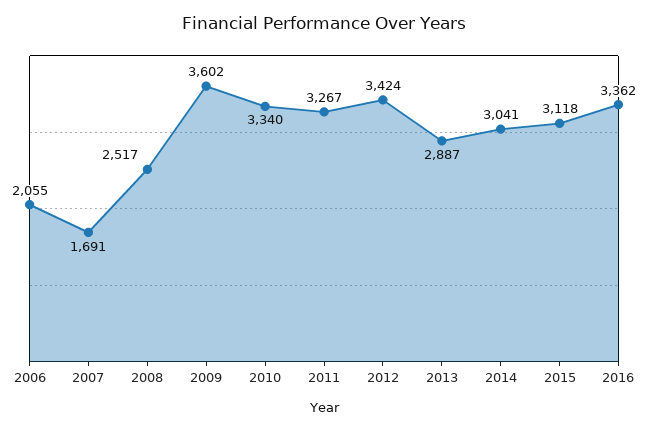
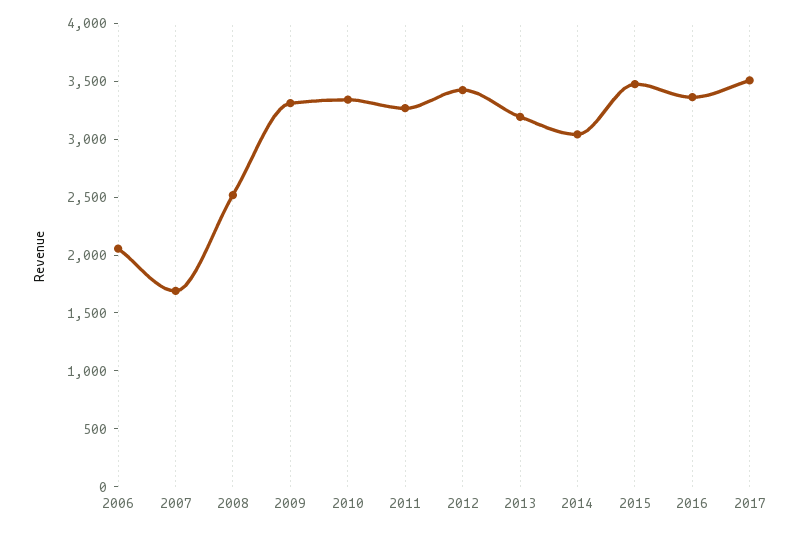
2009: 3602 -> 3300
2013: 2887 -> 3200
2015: 3118 -> 3500
2017: none -> 3500

